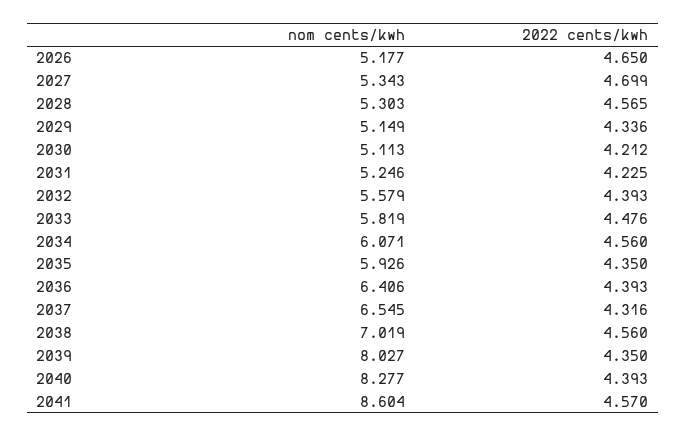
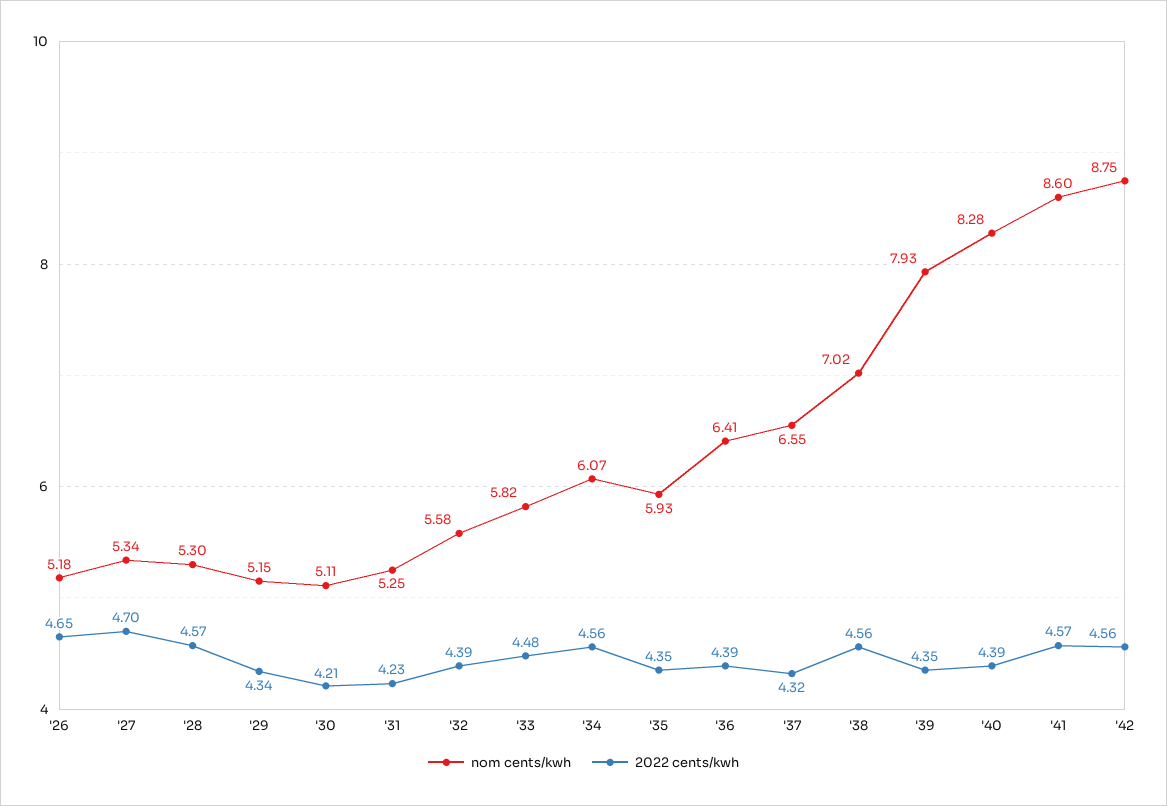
nom cents/kwh, 2039: 8.027 -> 7.93
nom cents/kwh, '42: none -> 8.75
2022 cents/kwh, '42: none -> 4.56

